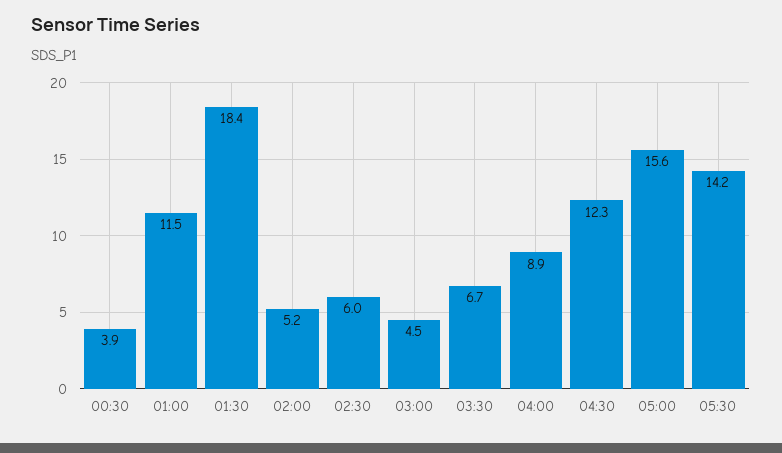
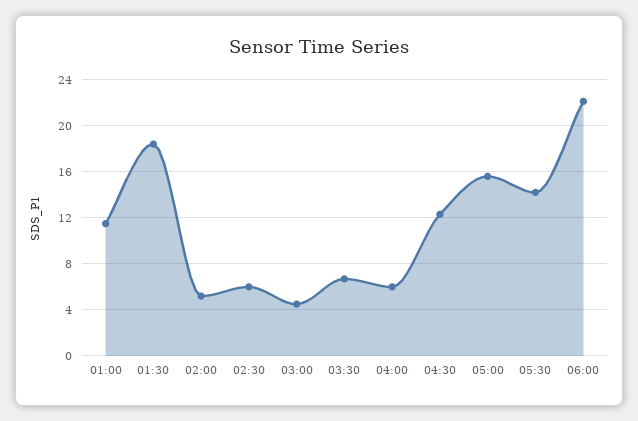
00:30: 3.9 -> none
04:00: 8.9 -> 6
06:00: none -> 22

